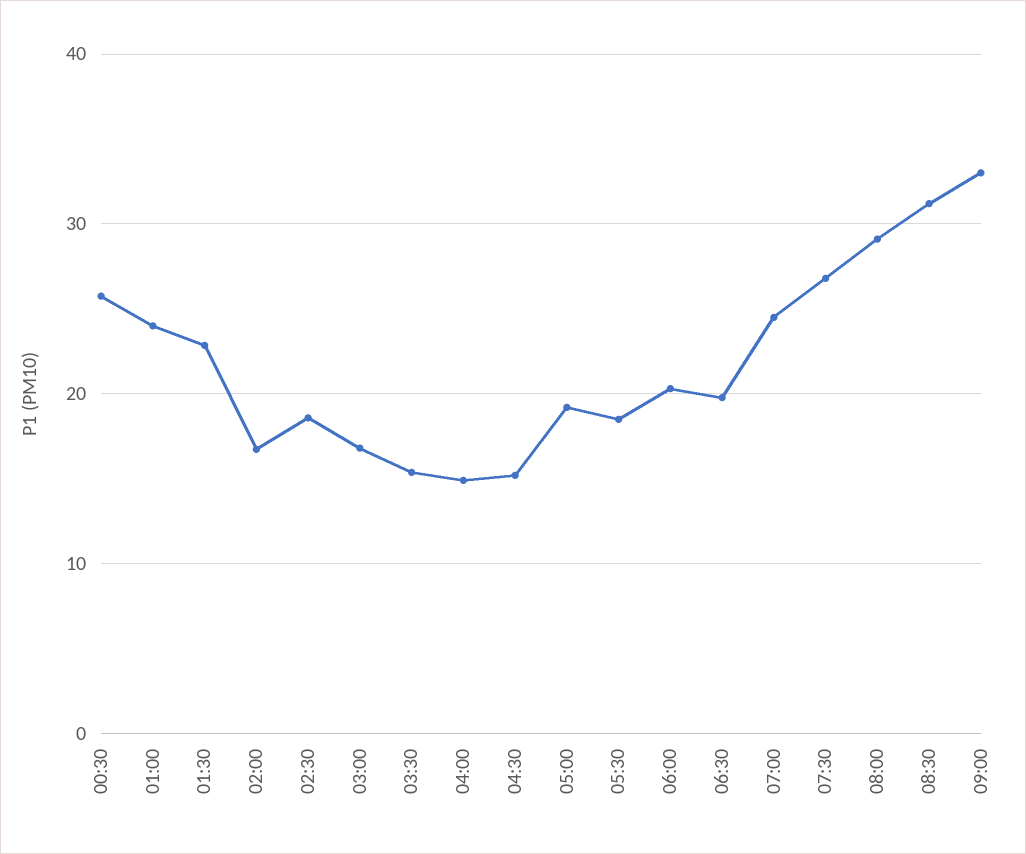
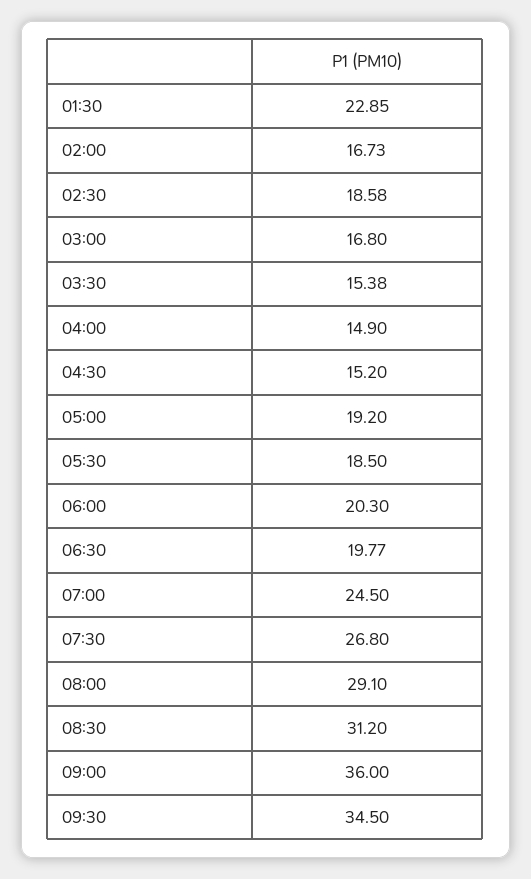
00:30: 26 -> none
01:00: 24 -> none
09:00: 33 -> 36
09:30: none -> 34.5

